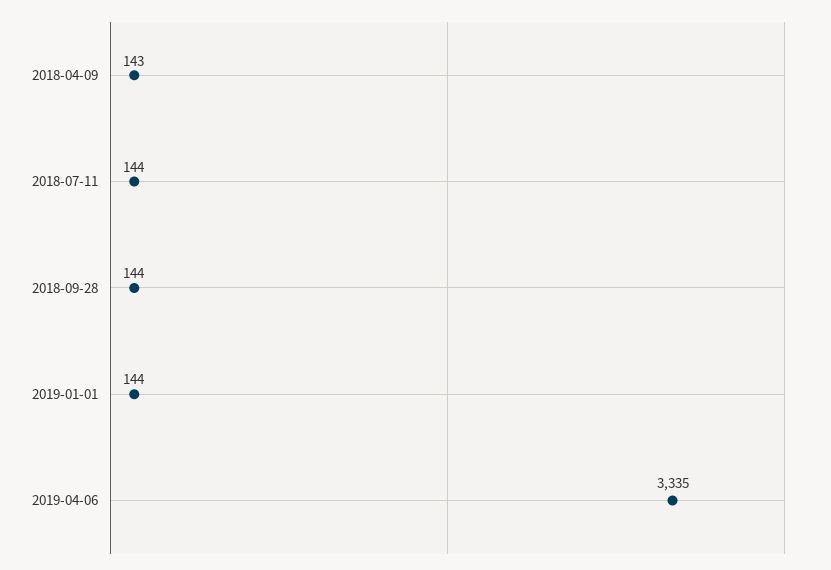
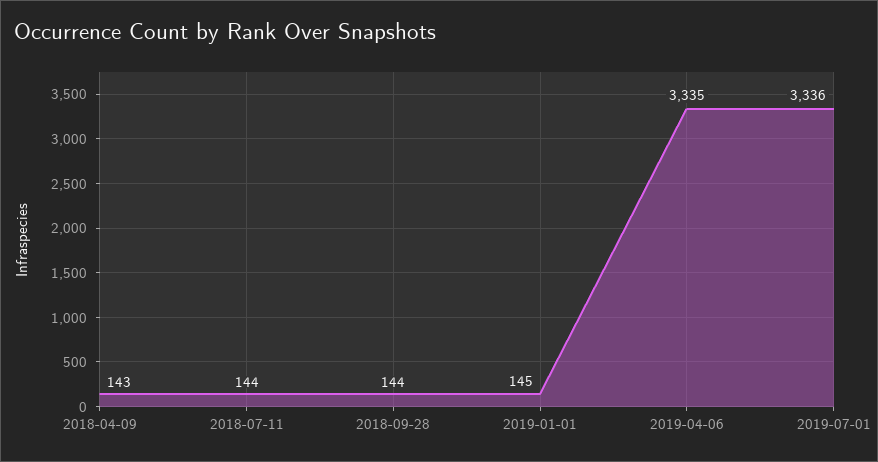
2019-01-01: 144 -> 145
2019-07-01: none -> 3336

